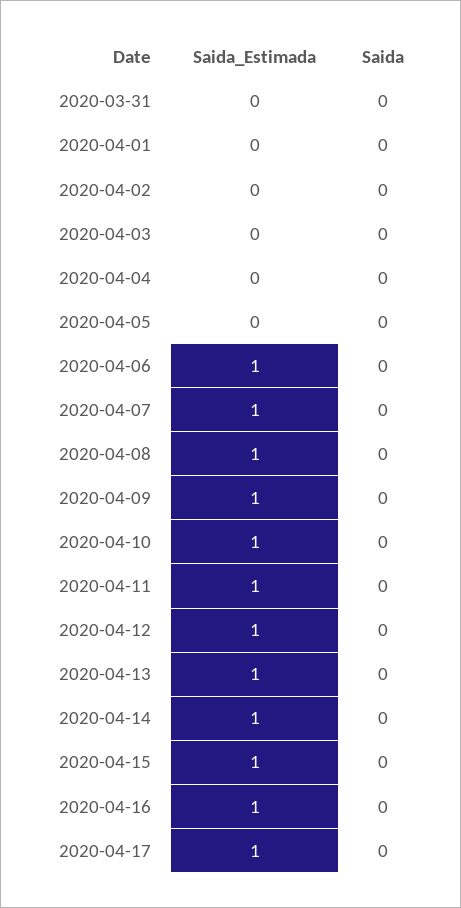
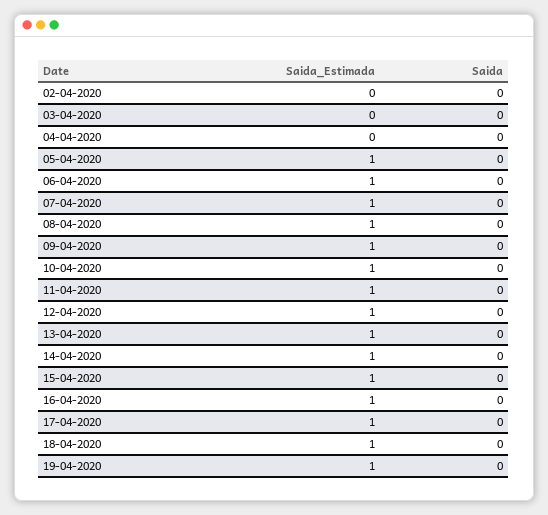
Saida_Estimada, 2020-03-31: 0 -> none
Saida, 2020-03-31: 0 -> none
Saida_Estimada, 2020-04-01: 0 -> none
Saida, 2020-04-01: 0 -> none
Saida_Estimada, 2020-04-05: 0 -> 1
Saida_Estimada, 18-04-2020: none -> 1
Saida, 18-04-2020: none -> 0
Saida_Estimada, 19-04-2020: none -> 1
Saida, 19-04-2020: none -> 0

